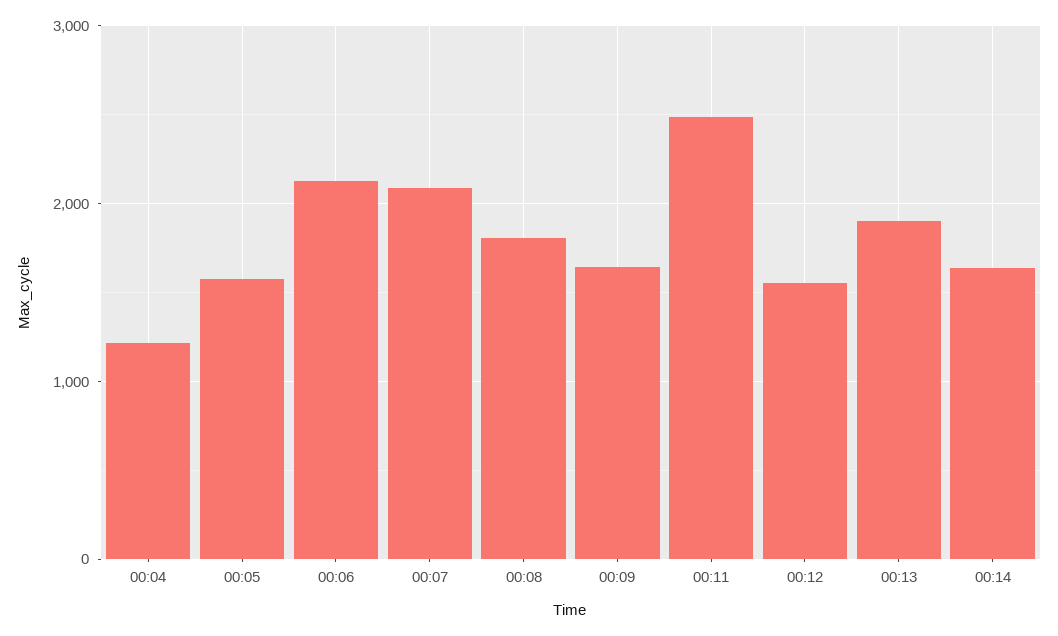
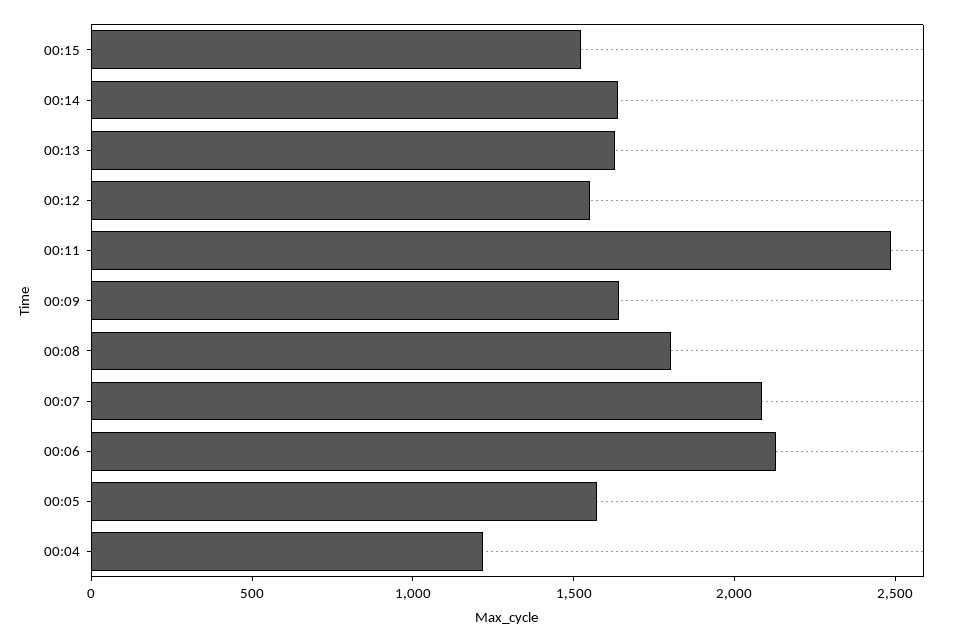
00:13: 1900 -> 1600
00:15: none -> 1500

